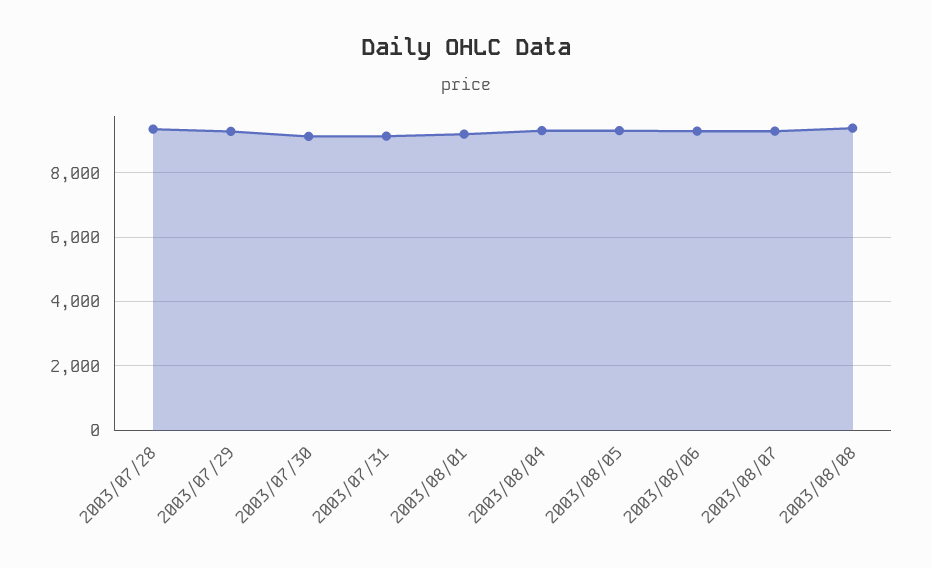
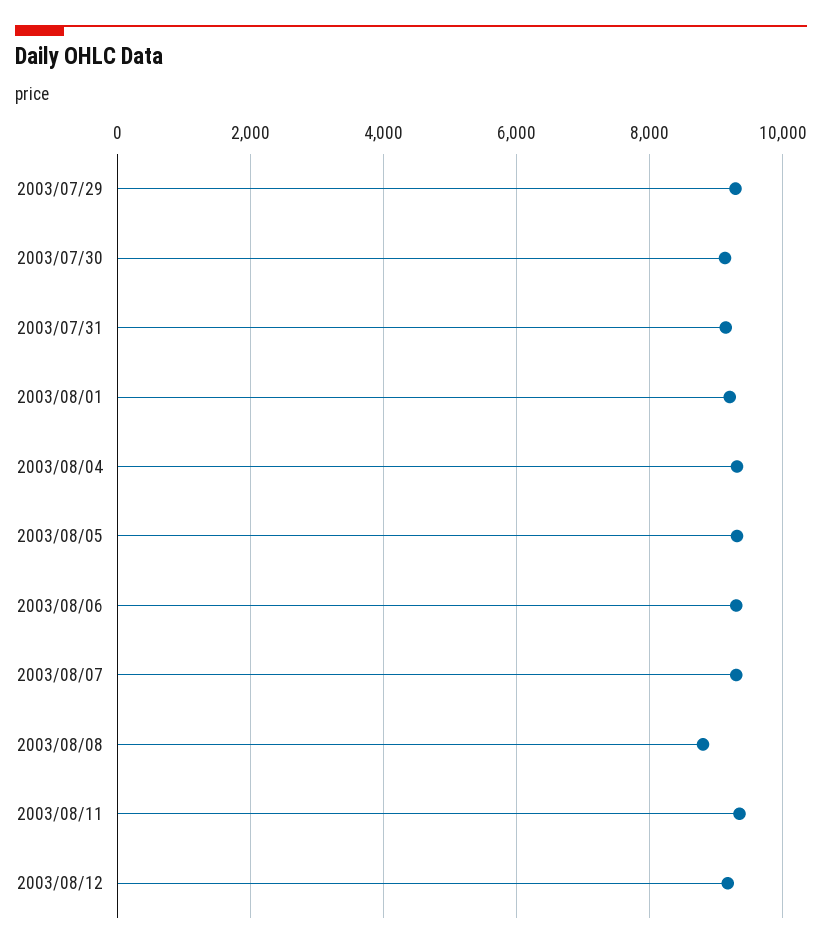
2003/07/28: 9400 -> none
2003/08/08: 9400 -> 8800
2003/08/11: none -> 9400
2003/08/12: none -> 9200

